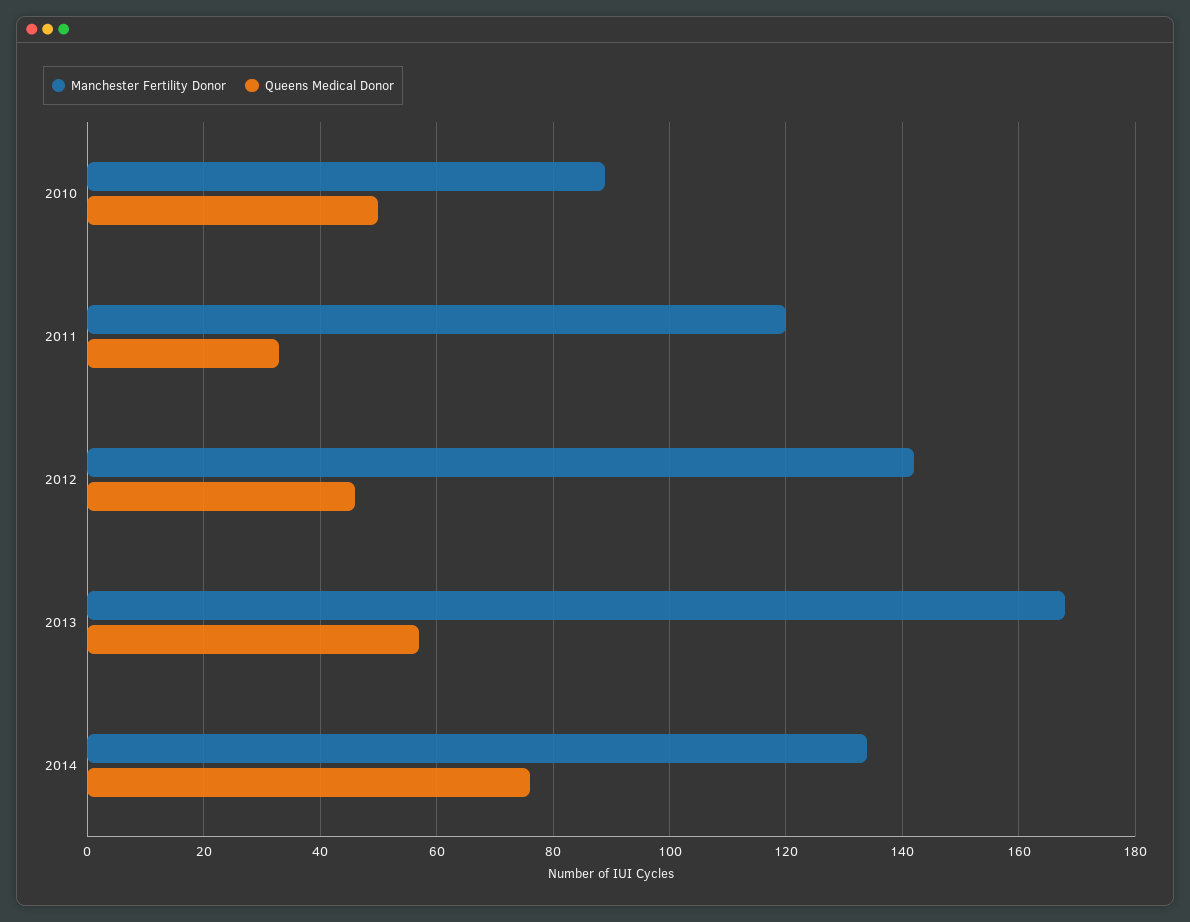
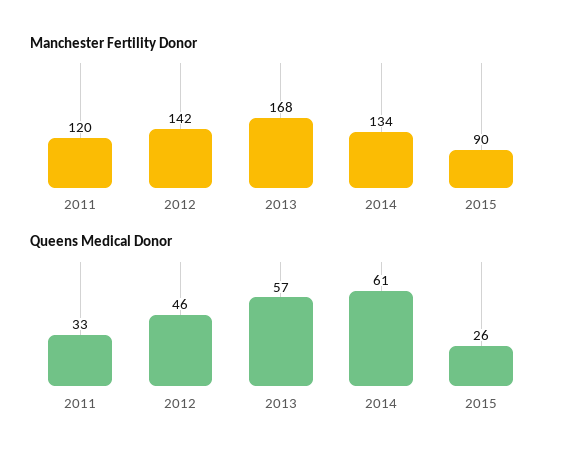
Manchester Fertility Donor, 2010: 90 -> none
Queens Medical Donor, 2010: 50 -> none
Queens Medical Donor, 2014: 75 -> 61
Manchester Fertility Donor, 2015: none -> 90
Queens Medical Donor, 2015: none -> 26

